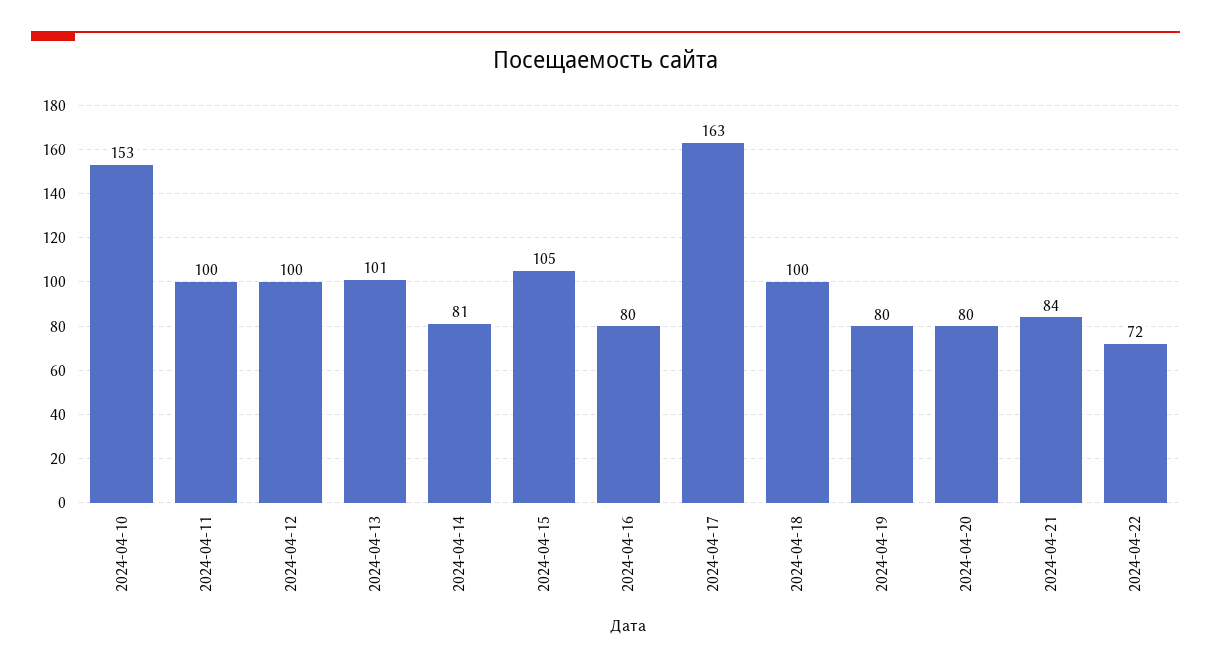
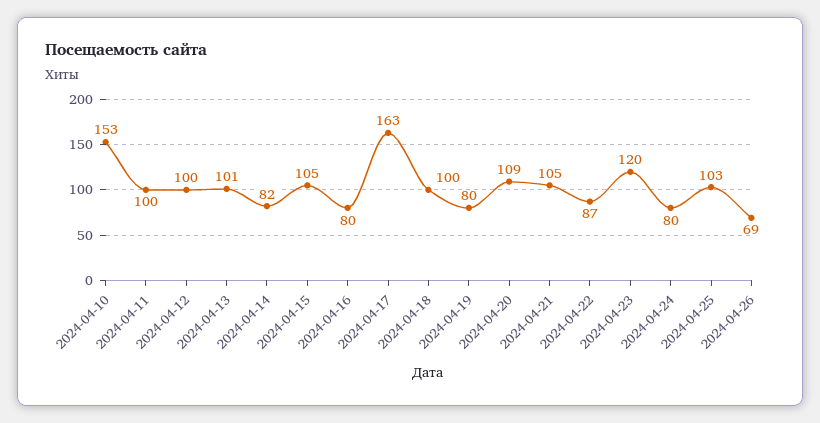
2024-04-14: 81 -> 82
2024-04-20: 80 -> 109
2024-04-21: 84 -> 105
2024-04-22: 72 -> 87
2024-04-23: none -> 120
2024-04-24: none -> 80
2024-04-25: none -> 103
2024-04-26: none -> 69

